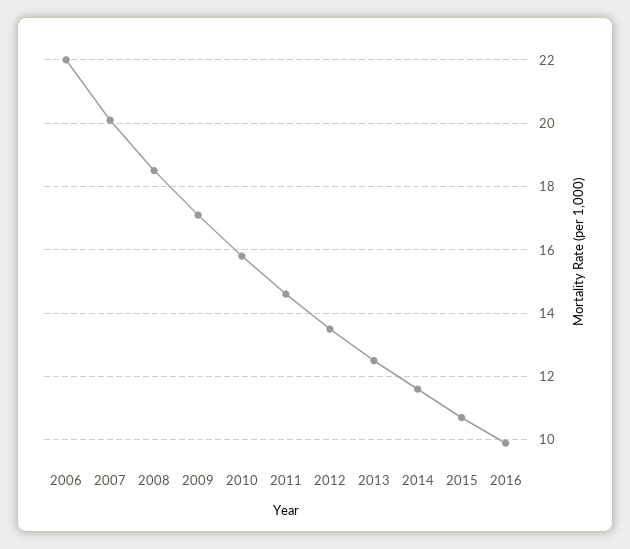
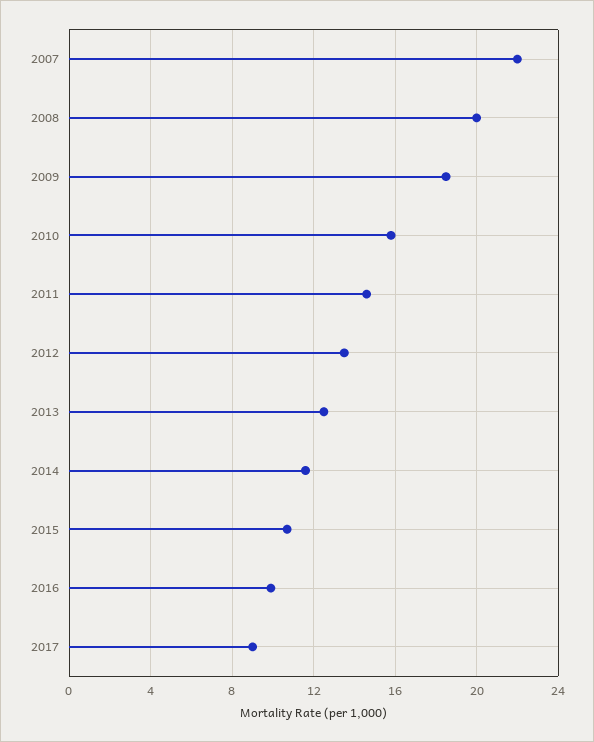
2006: 22 -> none
2007: 20 -> 22
2008: 18.5 -> 20
2009: 17 -> 18.5
2017: none -> 9

